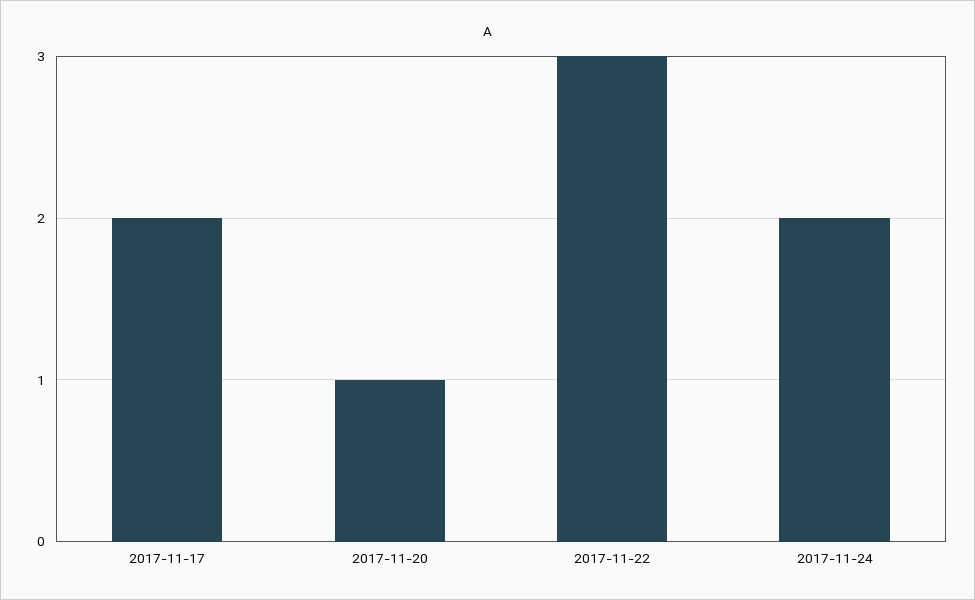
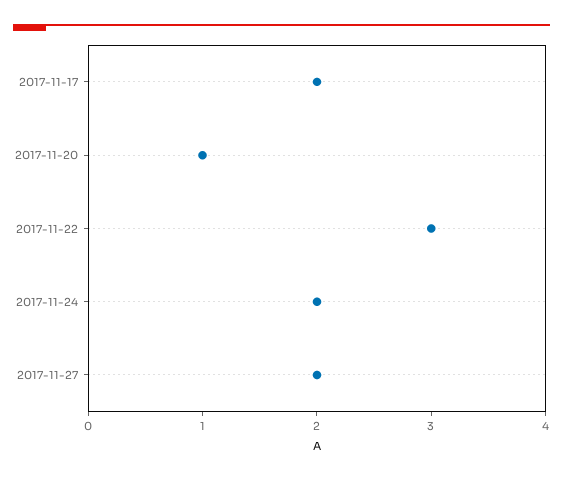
2017-11-27: none -> 2

